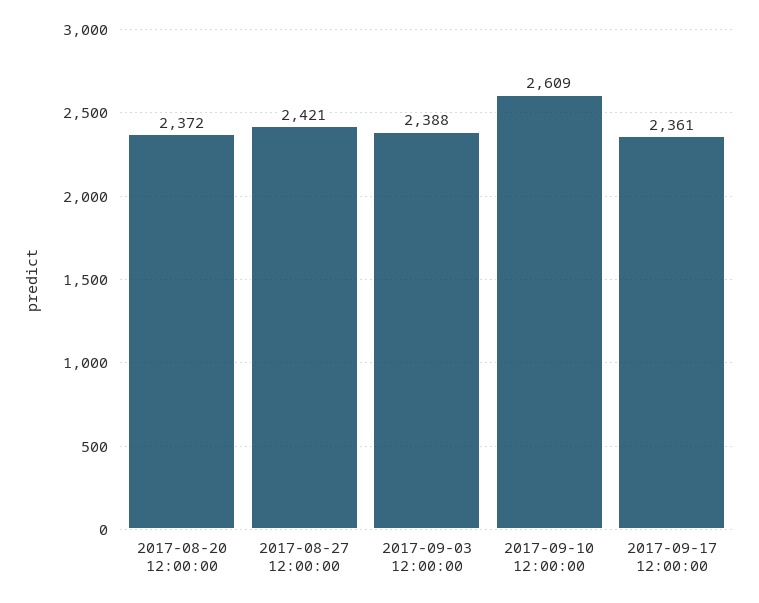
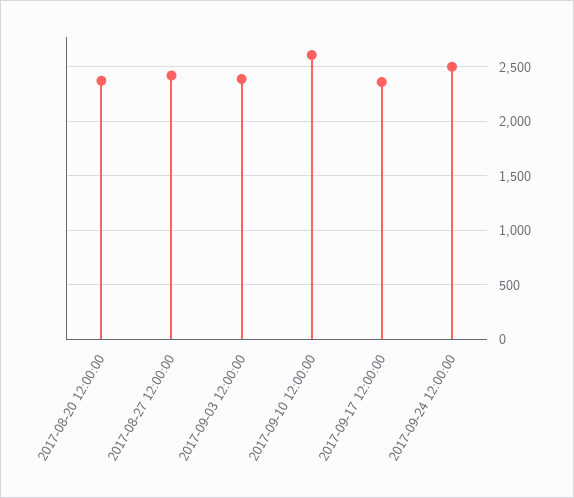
2017-09-24 12:00:00: none -> 2500

